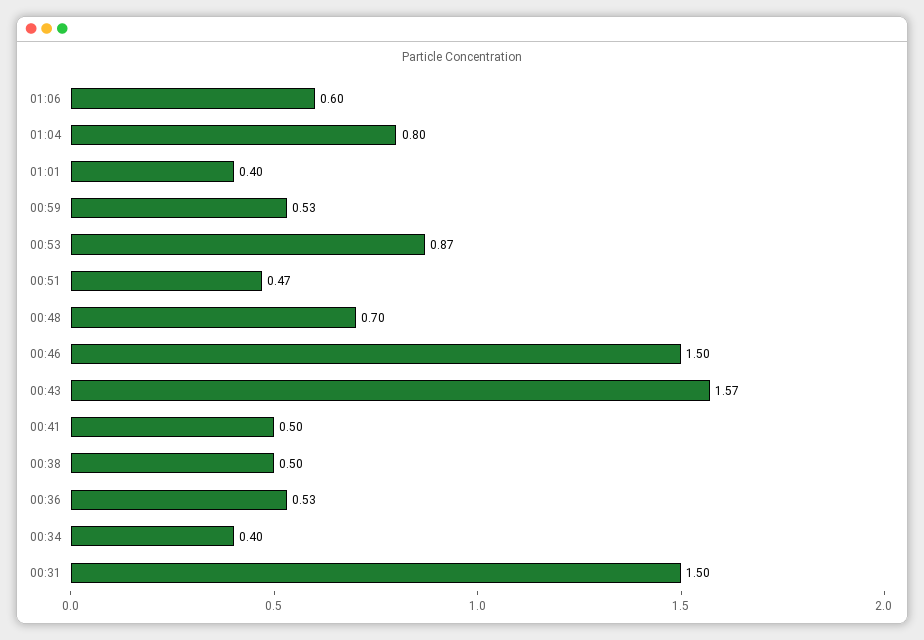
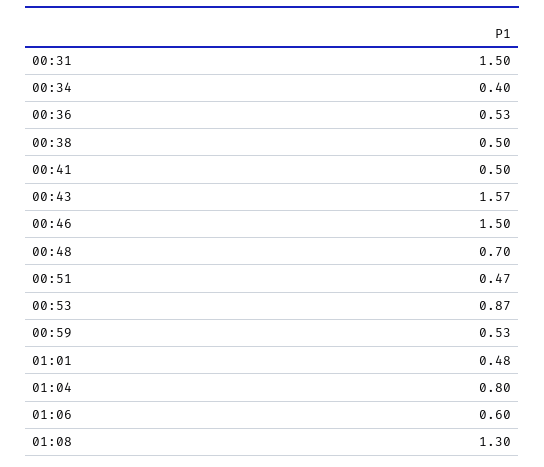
01:01: 0.4 -> 0.48
01:08: none -> 1.3

